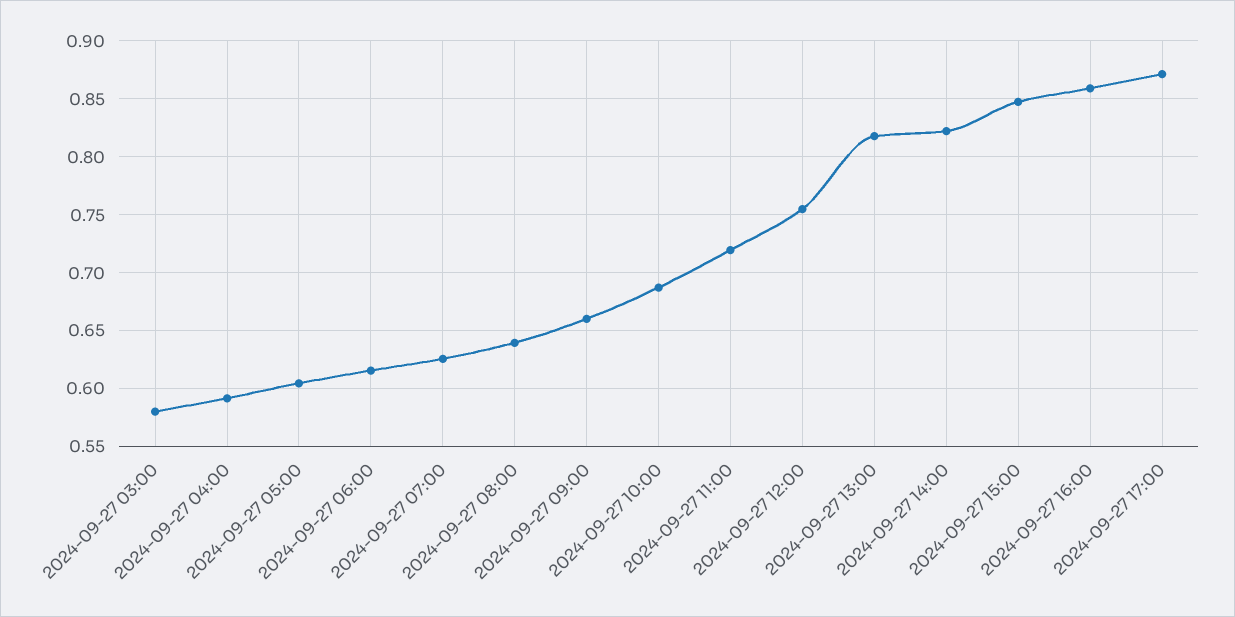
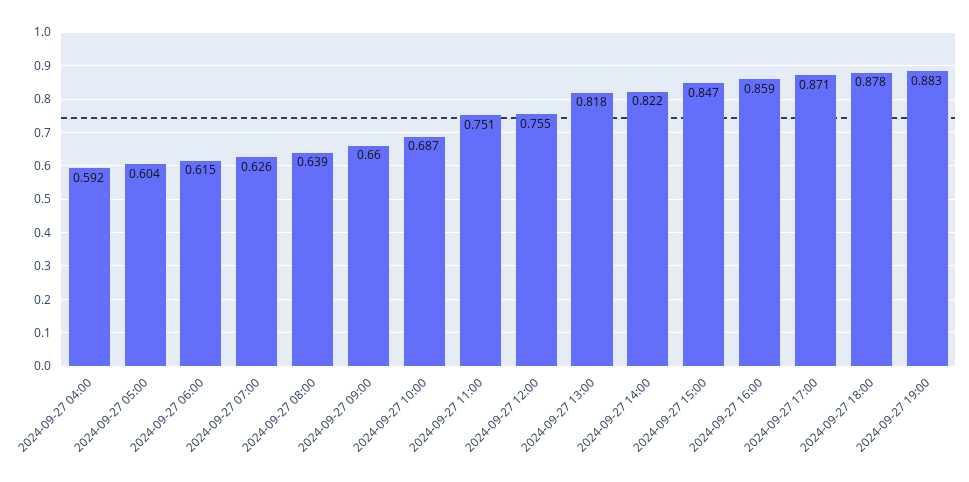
2024-09-27 03:00: 0.58 -> none
2024-09-27 11:00: 0.72 -> 0.751
2024-09-27 18:00: none -> 0.878
2024-09-27 19:00: none -> 0.883

